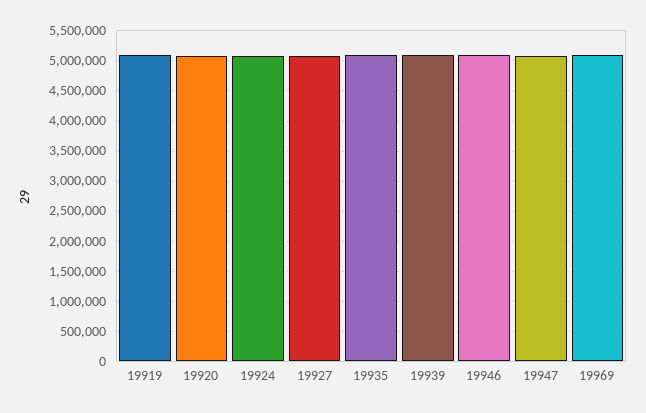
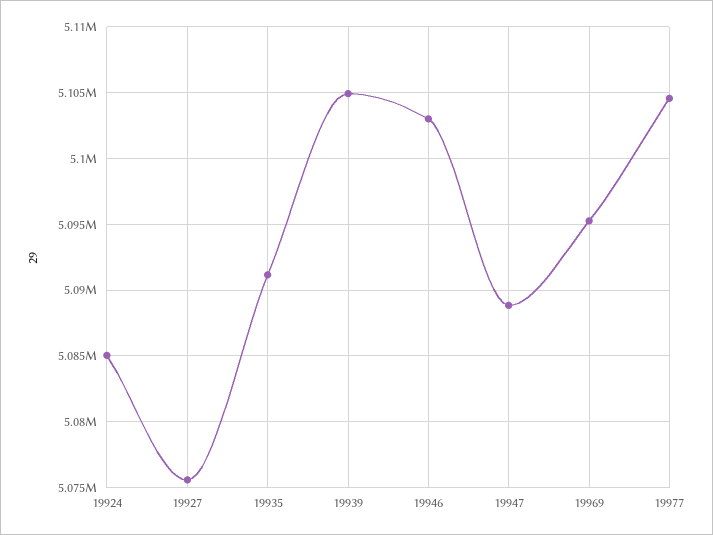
19919: 5100000 -> none
19920: 5100000 -> none
19977: none -> 5104500

